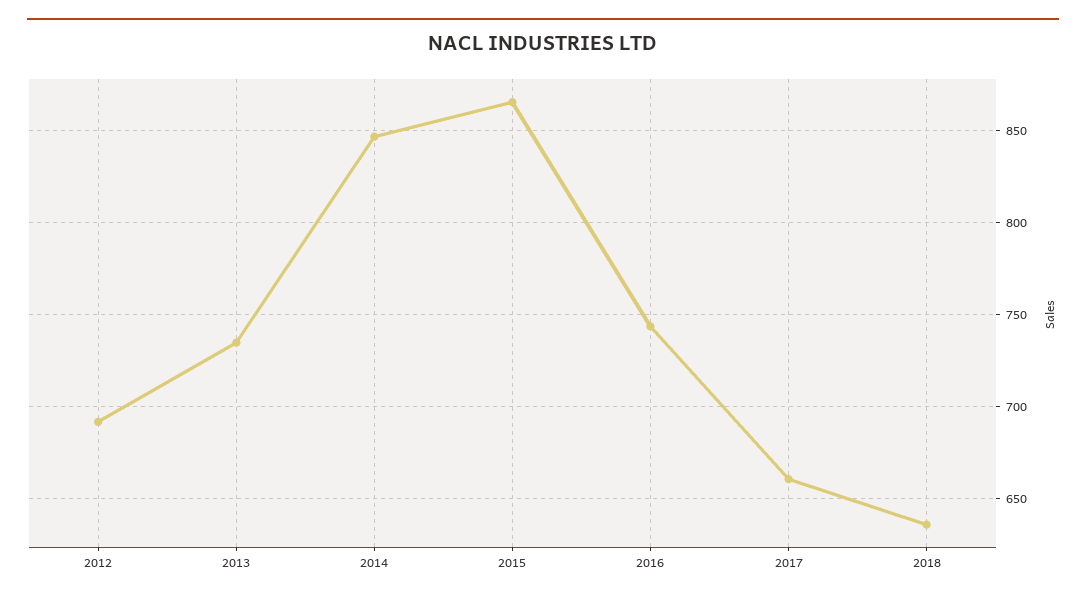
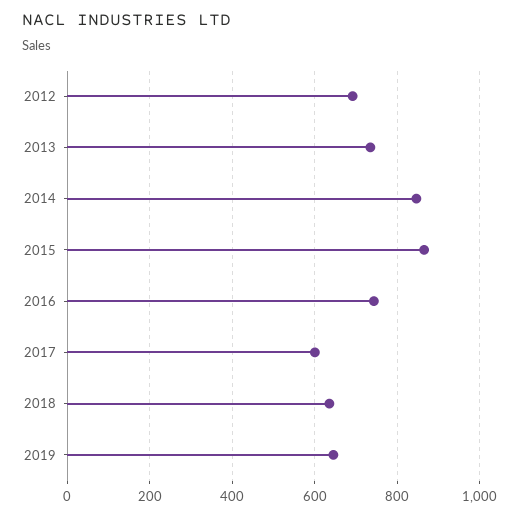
2017: 660 -> 600
2019: none -> 640

